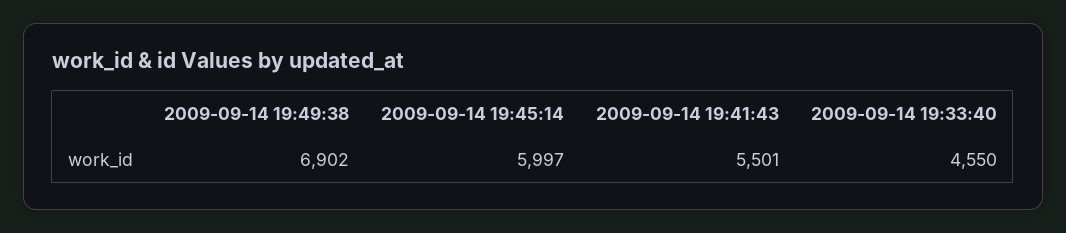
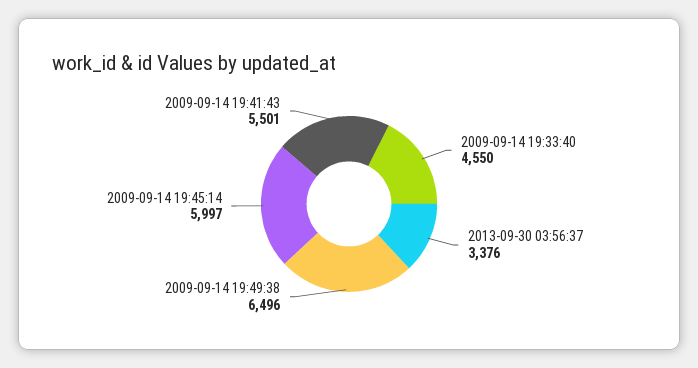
2009-09-14 19:49:38: 6902 -> 6496
2013-09-30 03:56:37: none -> 3376

